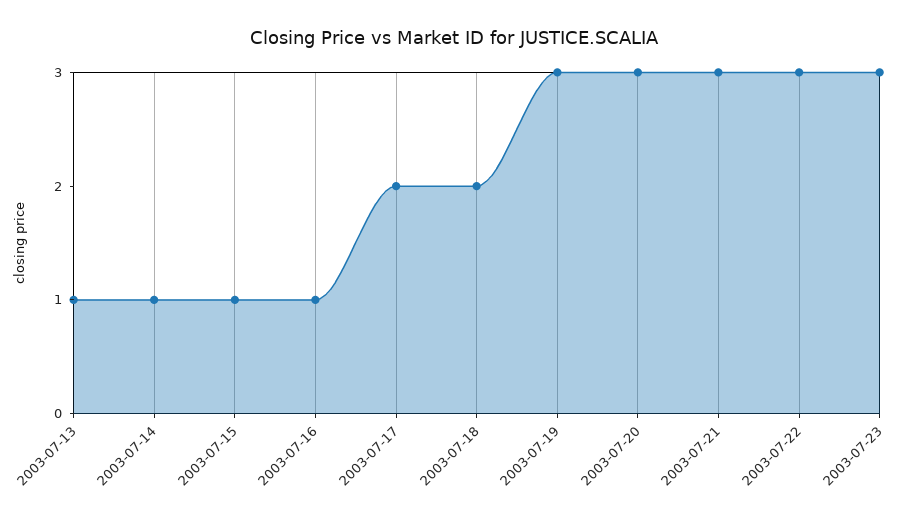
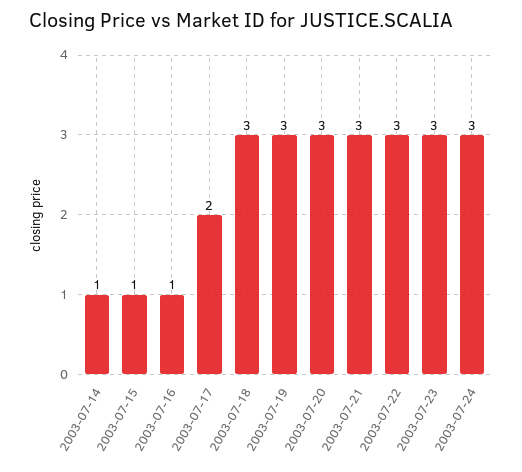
2003-07-13: 1 -> none
2003-07-18: 2 -> 3
2003-07-24: none -> 3

